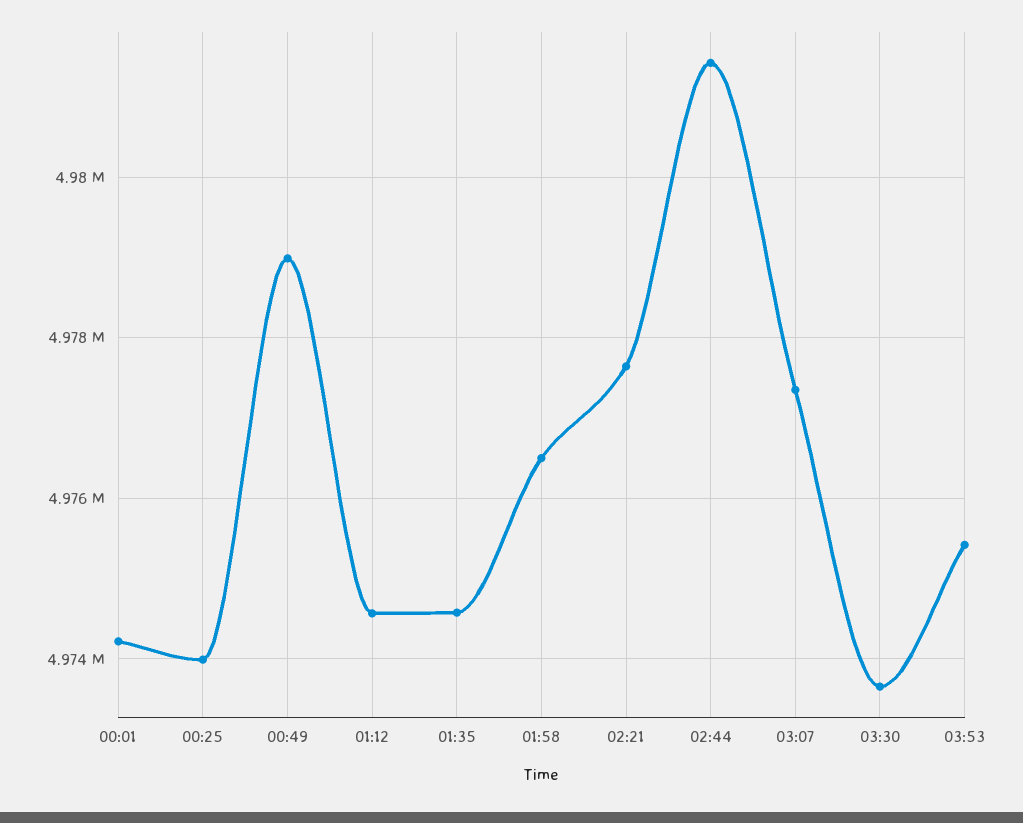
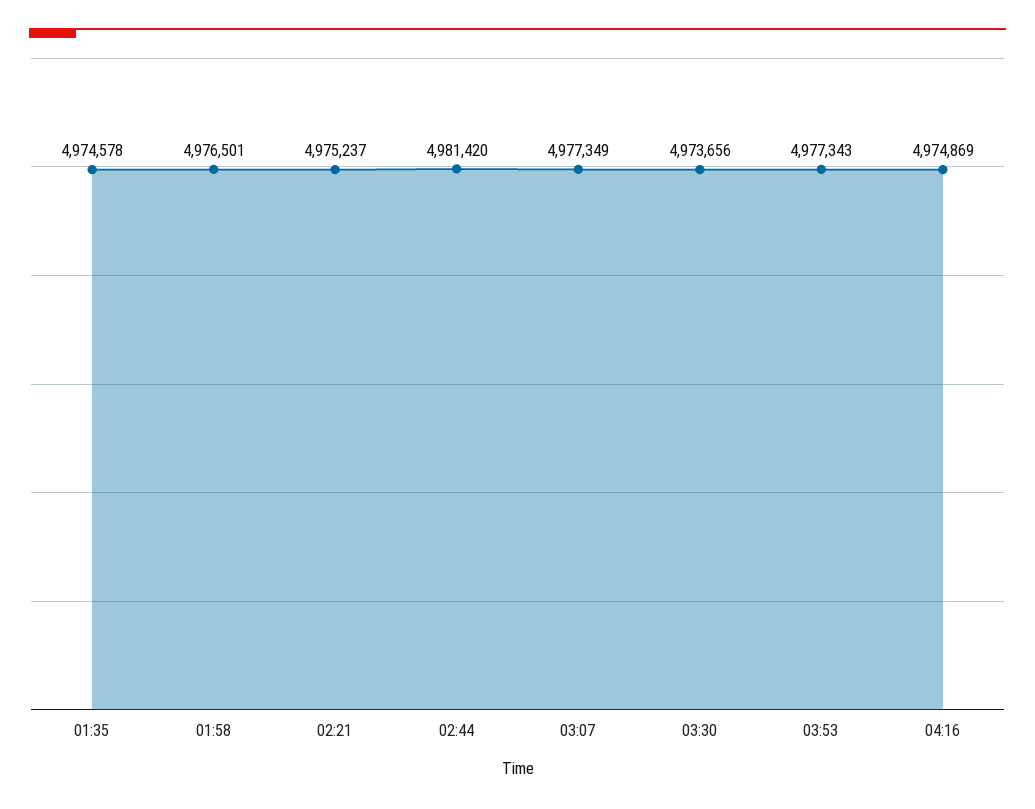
00:01: 4974200 -> none
00:25: 4974000 -> none
00:49: 4979000 -> none
01:12: 4974600 -> none
02:21: 4977600 -> 4975237
03:53: 4975400 -> 4977343
04:16: none -> 4974869

